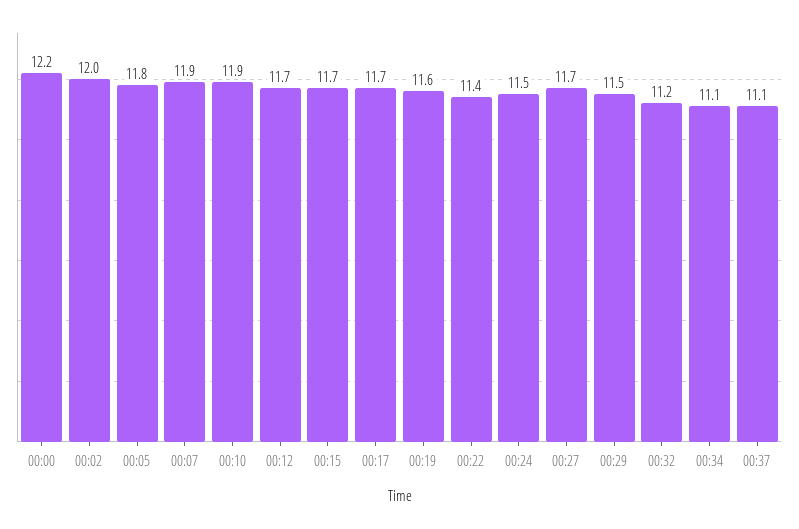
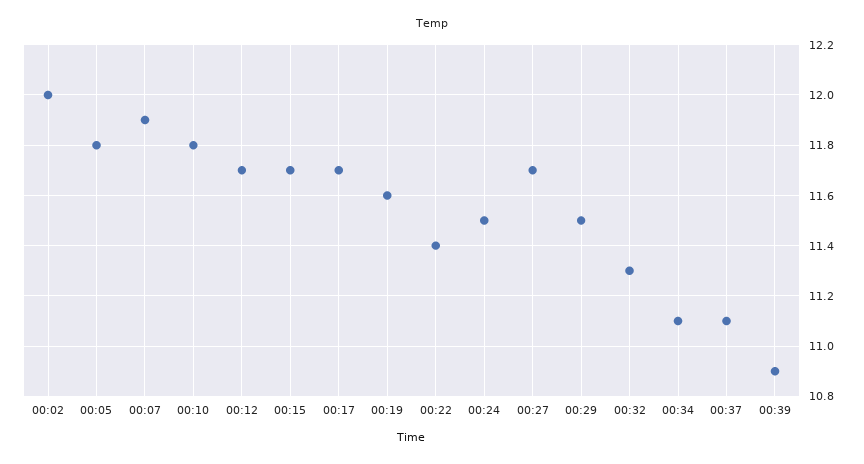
00:00: 12.2 -> none
00:10: 11.9 -> 11.8
00:32: 11.2 -> 11.3
00:39: none -> 10.9

